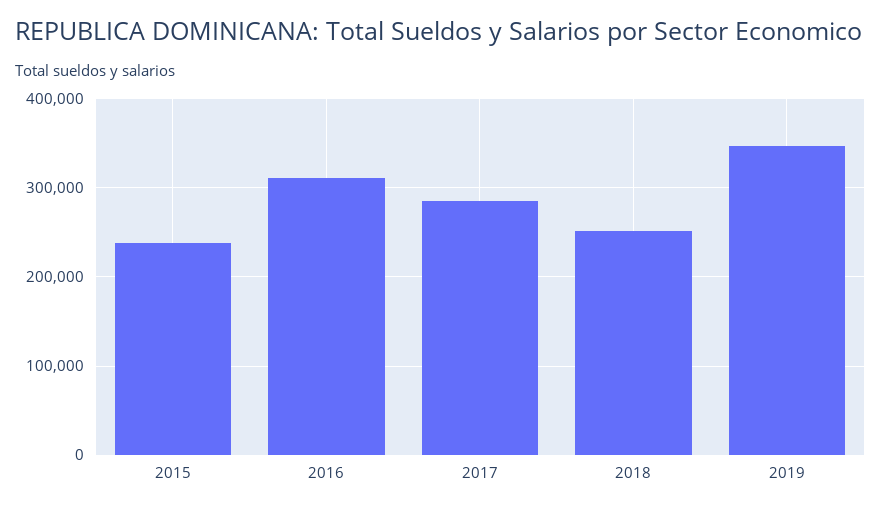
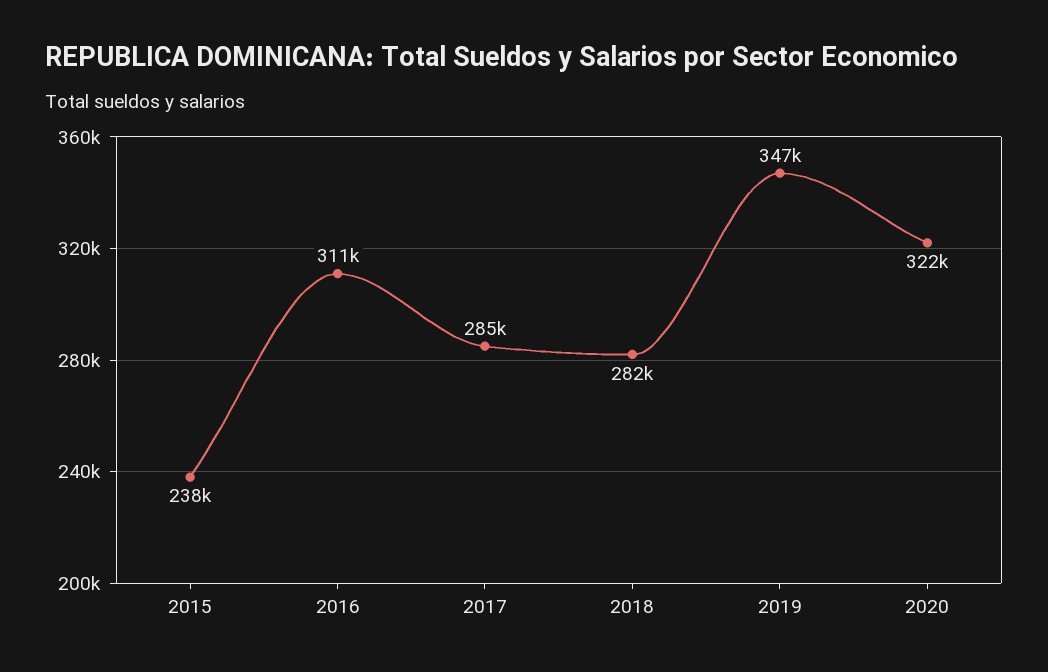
2018: 250000 -> 282000
2020: none -> 322000

